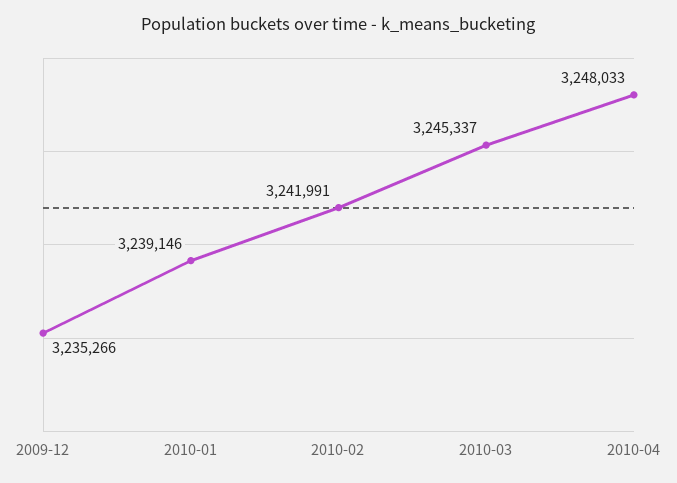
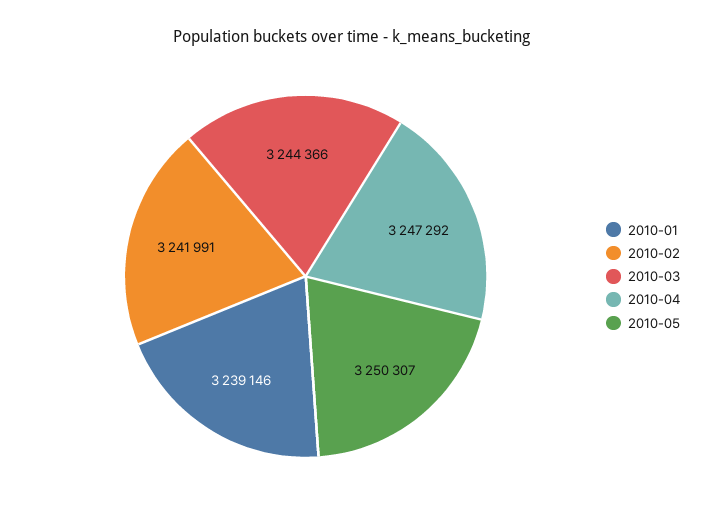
2009-12: 3235266 -> none
2010-03: 3245337 -> 3244366
2010-04: 3248033 -> 3247292
2010-05: none -> 3250307

